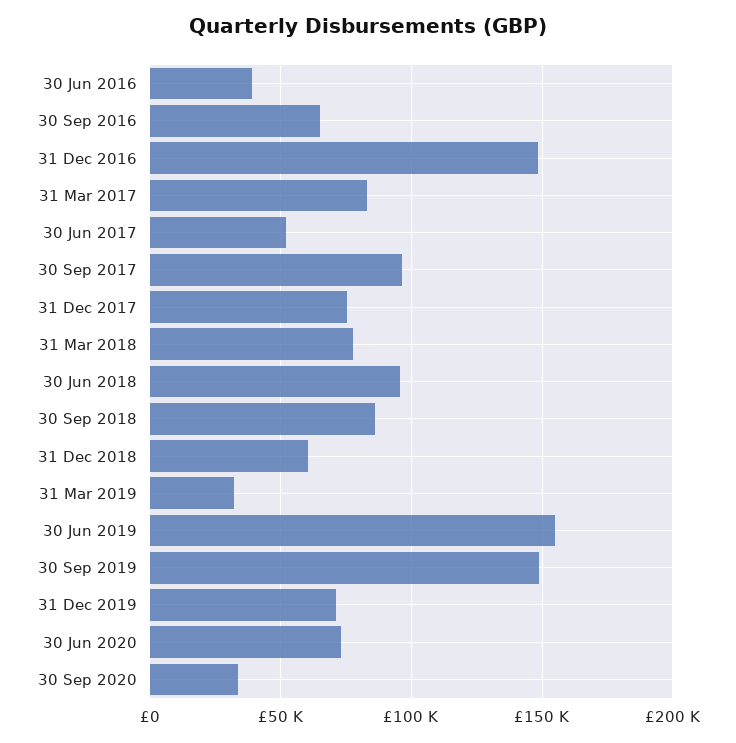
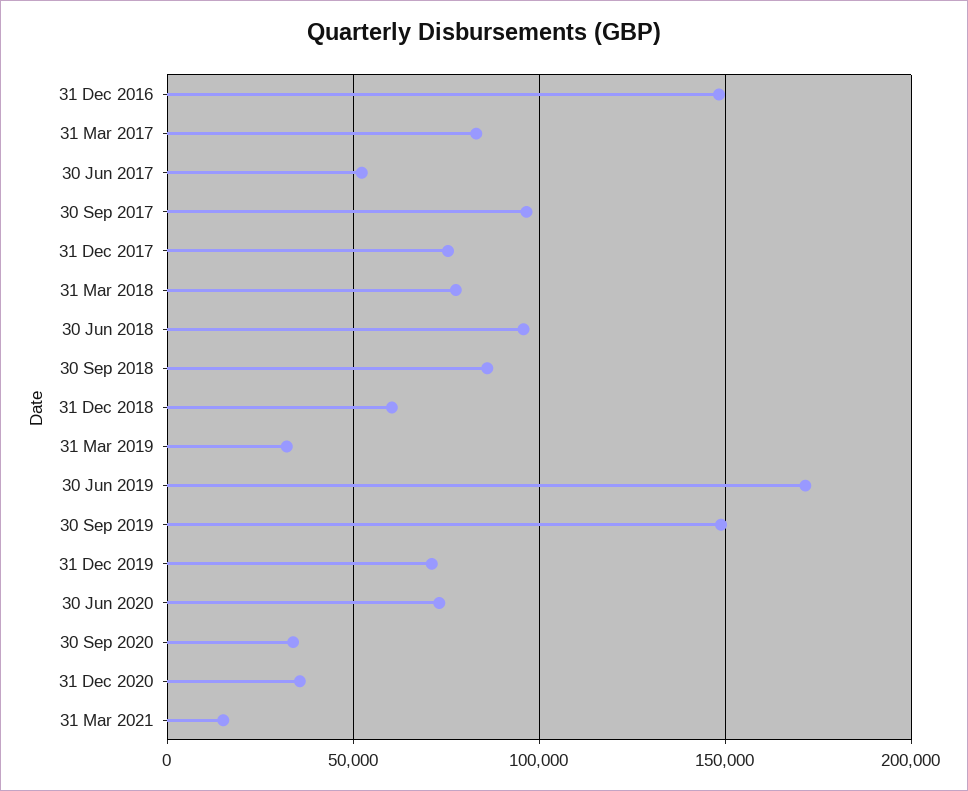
30 Jun 2016: 40000 -> none
30 Sep 2016: 65000 -> none
30 Jun 2019: 155000 -> 170000
31 Dec 2020: none -> 35000
31 Mar 2021: none -> 15000

